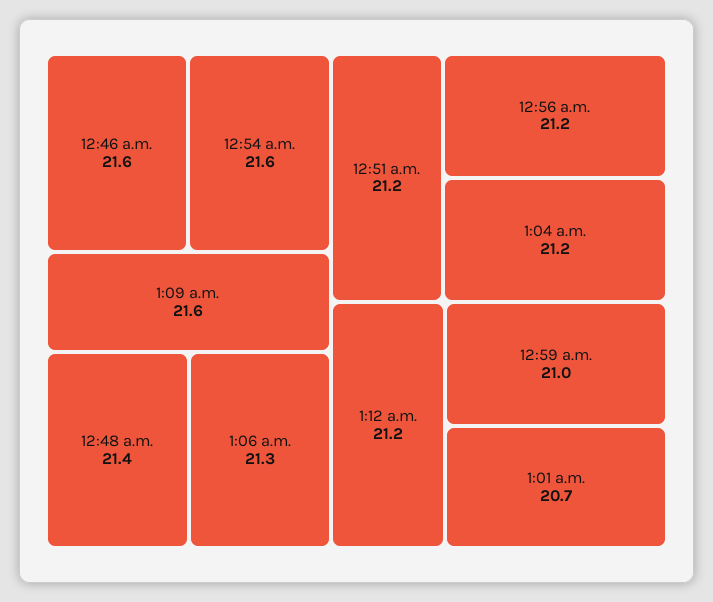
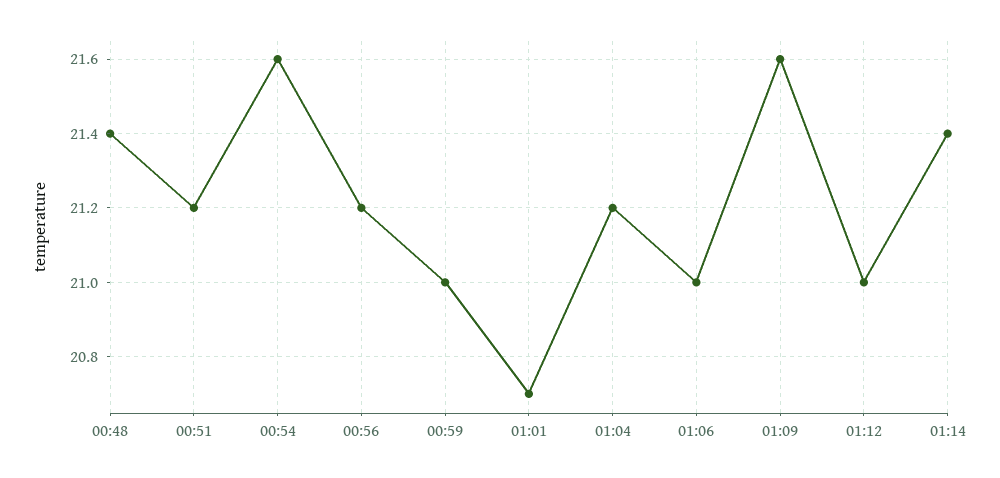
12:46 a.m.: 21.6 -> none
1:06 a.m.: 21.3 -> 21
1:12 a.m.: 21.2 -> 21
01:14: none -> 21.4

